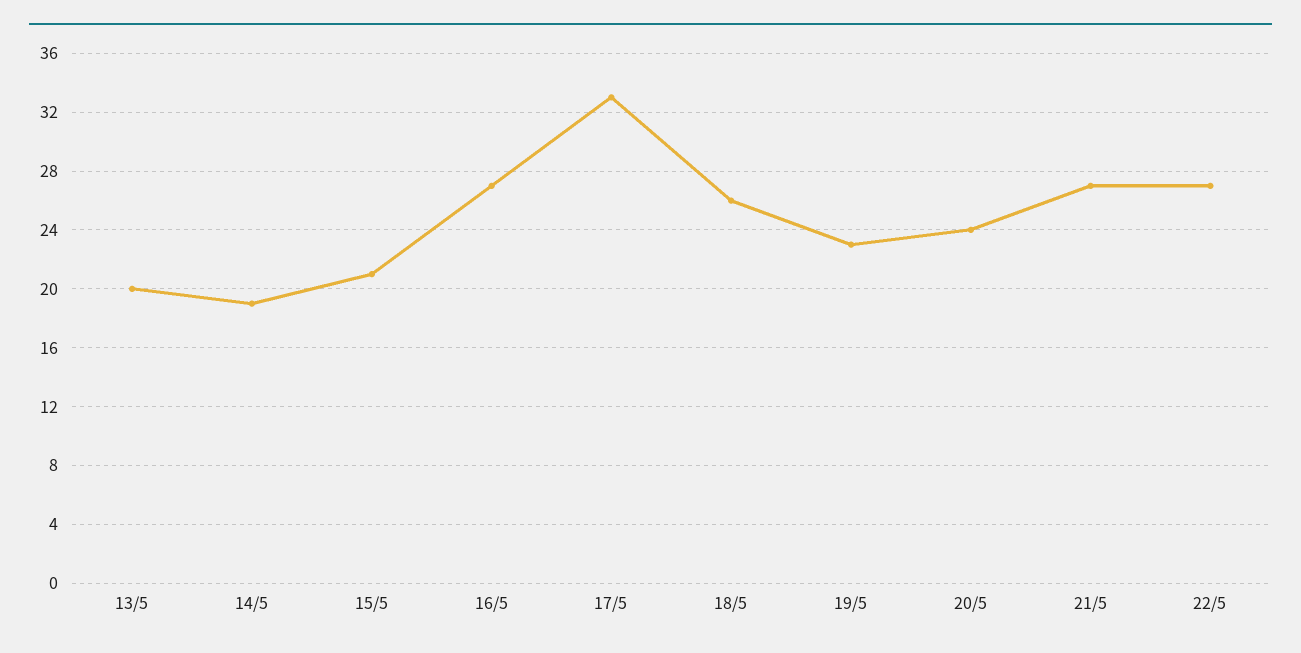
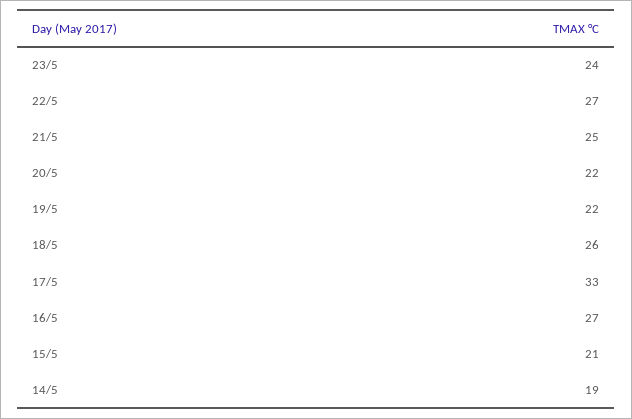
13/5: 20 -> none
19/5: 23 -> 22
20/5: 24 -> 22
21/5: 27 -> 25
23/5: none -> 24

